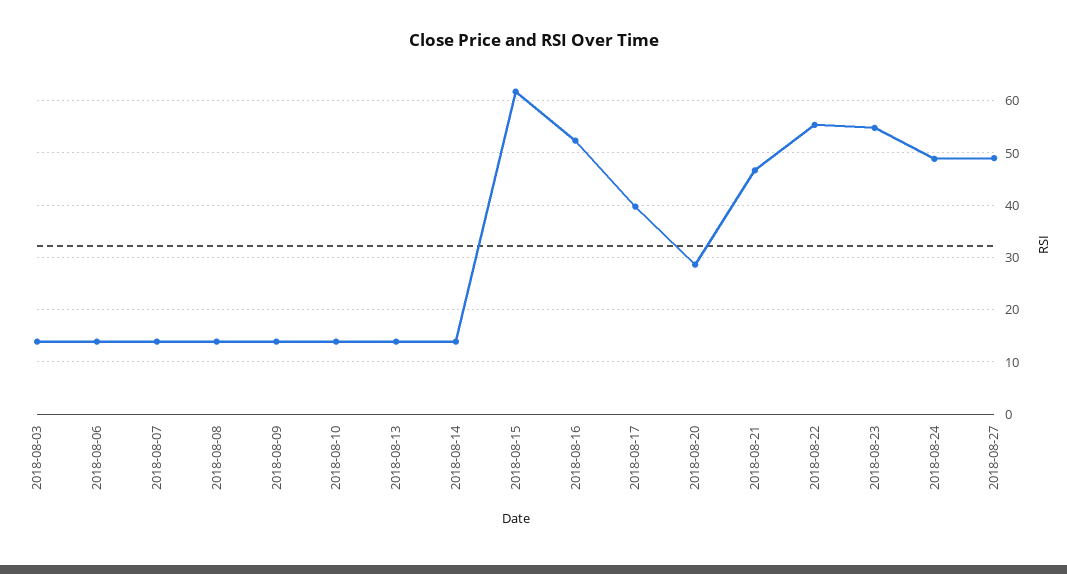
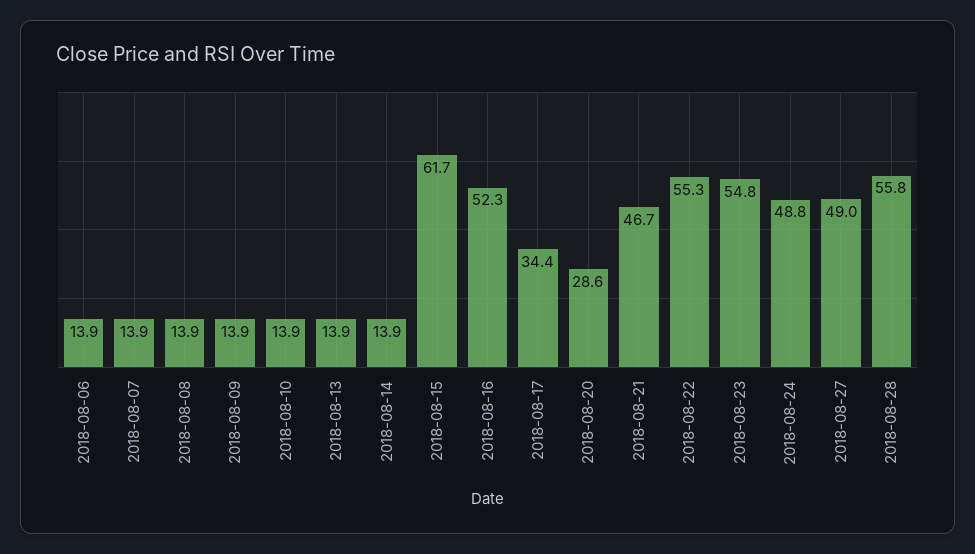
2018-08-03: 14 -> none
2018-08-17: 40 -> 34.4
2018-08-28: none -> 55.8

